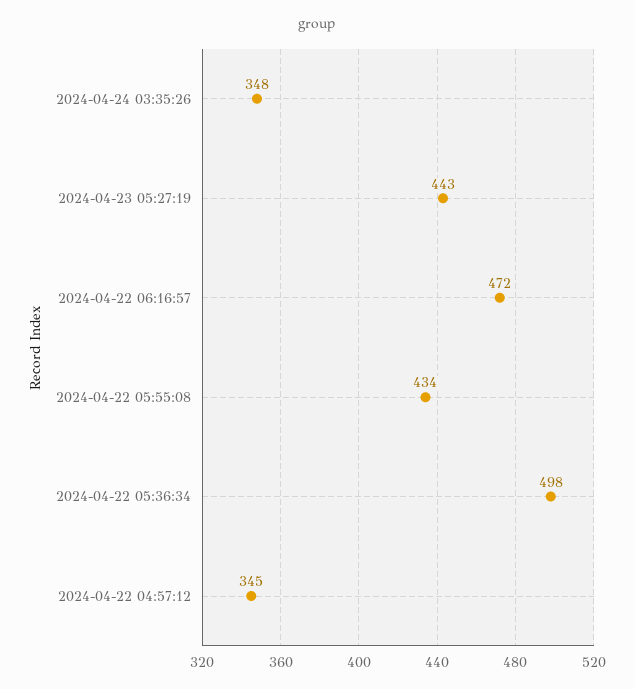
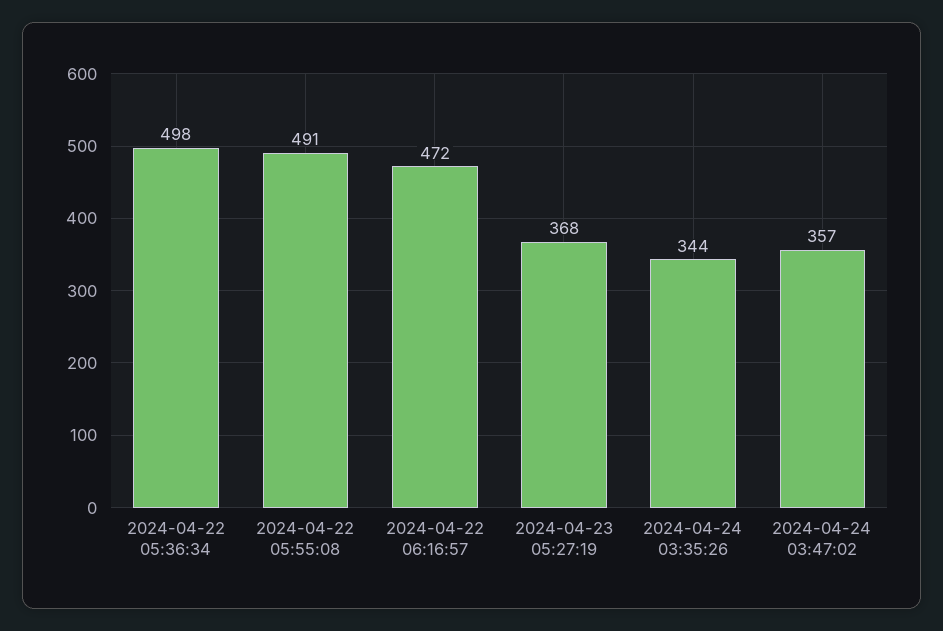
2024-04-24 03:35:26: 348 -> 344
2024-04-23 05:27:19: 443 -> 368
2024-04-22 05:55:08: 434 -> 491
2024-04-22 04:57:12: 345 -> none
2024-04-24 03:47:02: none -> 357

